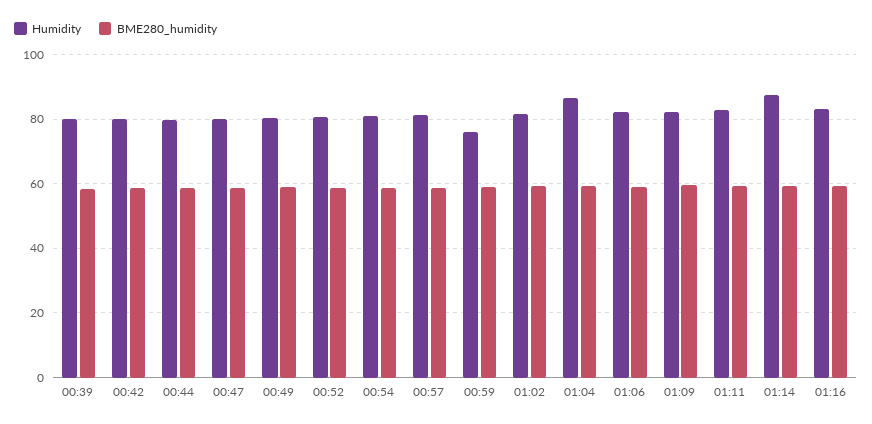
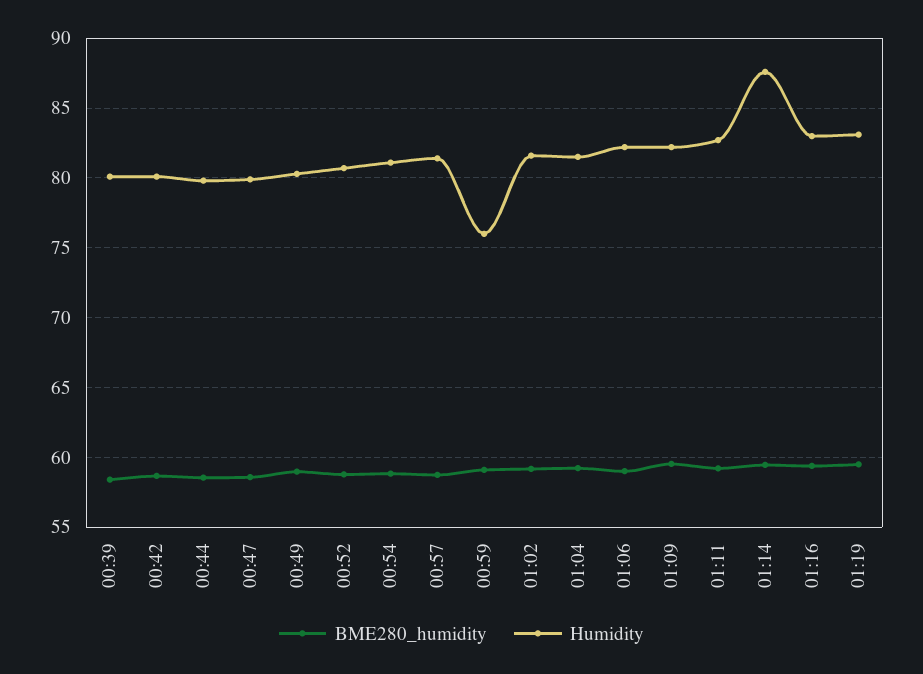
Humidity, 01:04: 86 -> 81.5
BME280_humidity, 01:19: none -> 59.5
Humidity, 01:19: none -> 83

